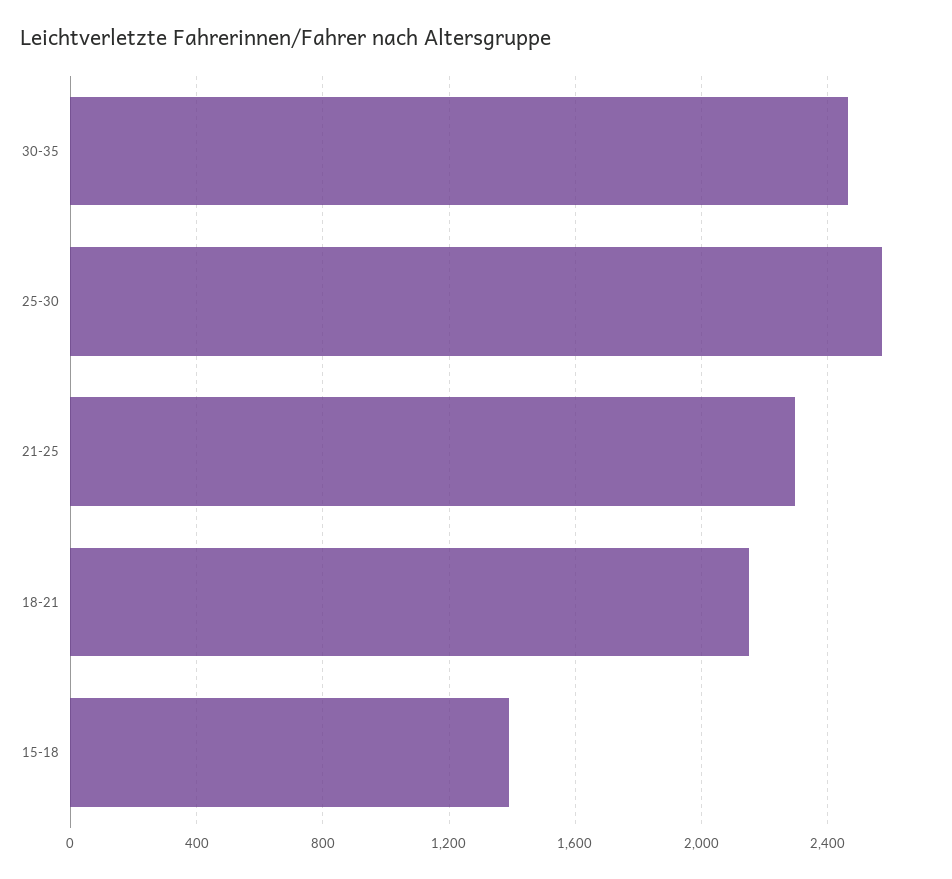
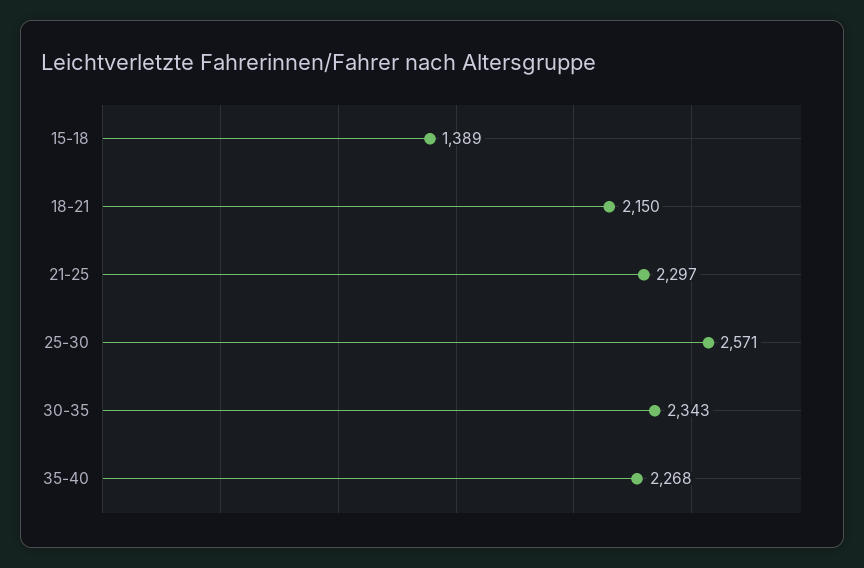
30-35: 2450 -> 2343
35-40: none -> 2268

